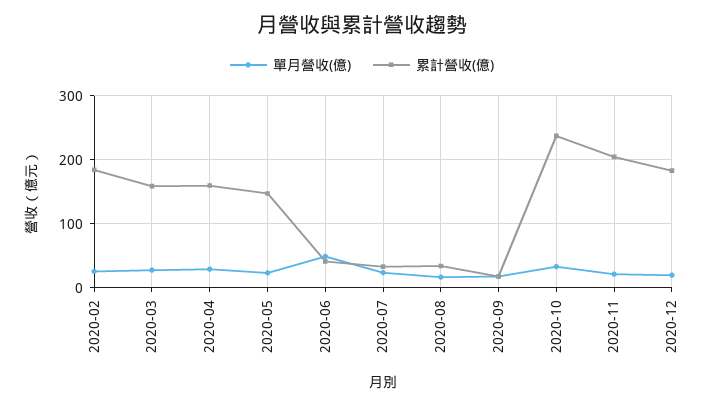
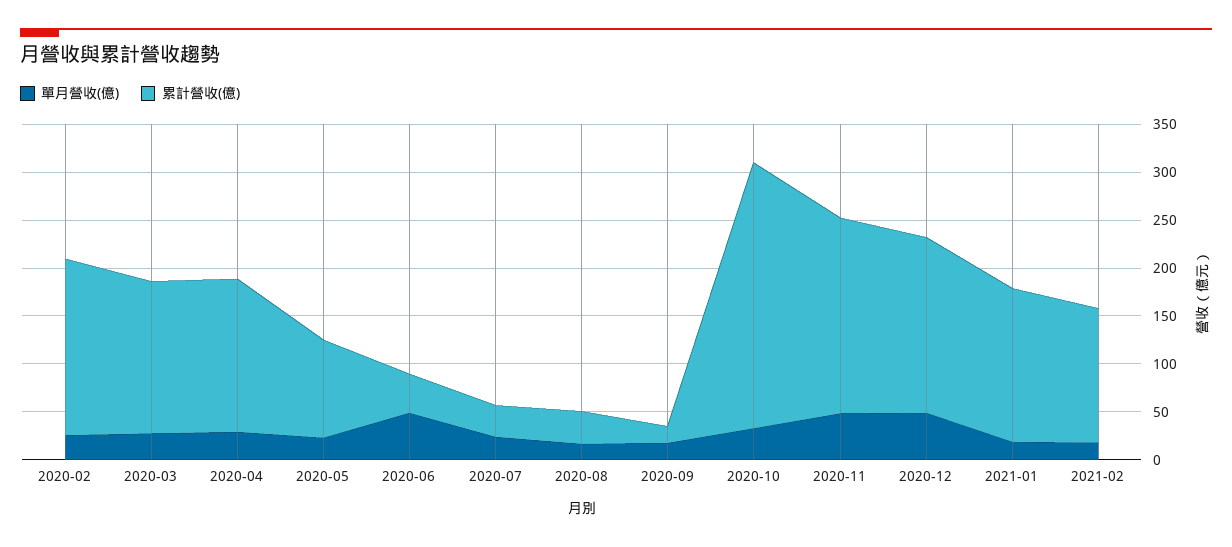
累計營收(億), 2020-05: 150 -> 100
累計營收(億), 2020-10: 240 -> 280
單月營收(億), 2020-11: 20 -> 50
單月營收(億), 2020-12: 20 -> 50
單月營收(億), 2021-01: none -> 20
累計營收(億), 2021-01: none -> 160
單月營收(億), 2021-02: none -> 20
累計營收(億), 2021-02: none -> 140

